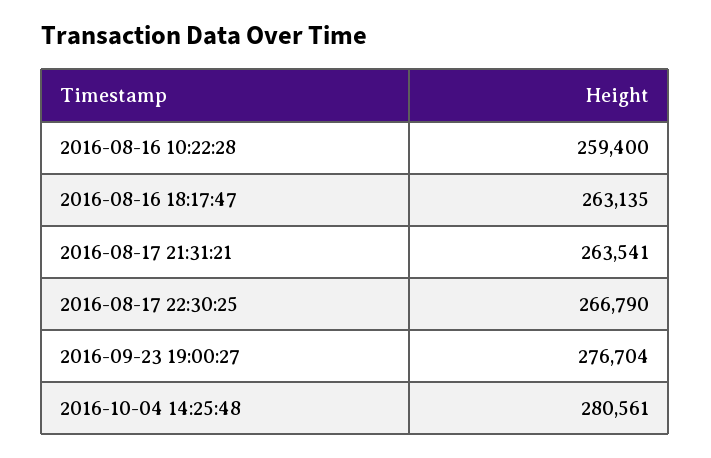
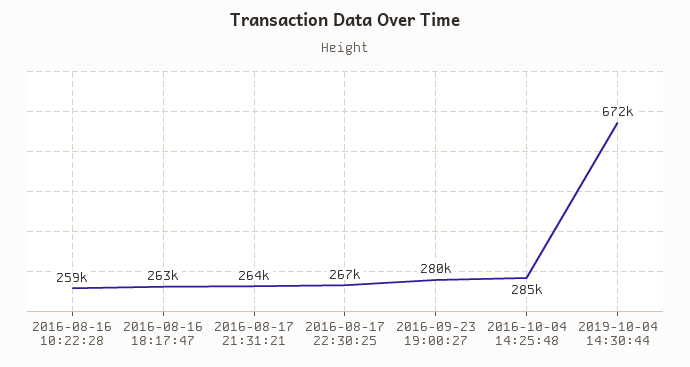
2016-09-23 19:00:27: 276704 -> 280000
2016-10-04 14:25:48: 280561 -> 285000
2019-10-04 14:30:44: none -> 672000

